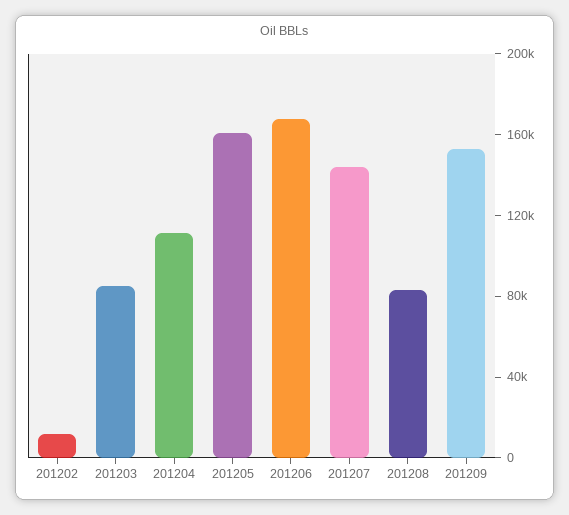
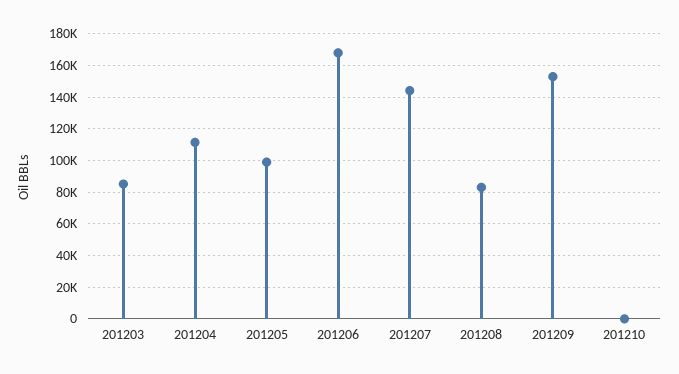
201202: 10000 -> none
201205: 160000 -> 100000
201210: none -> 0

